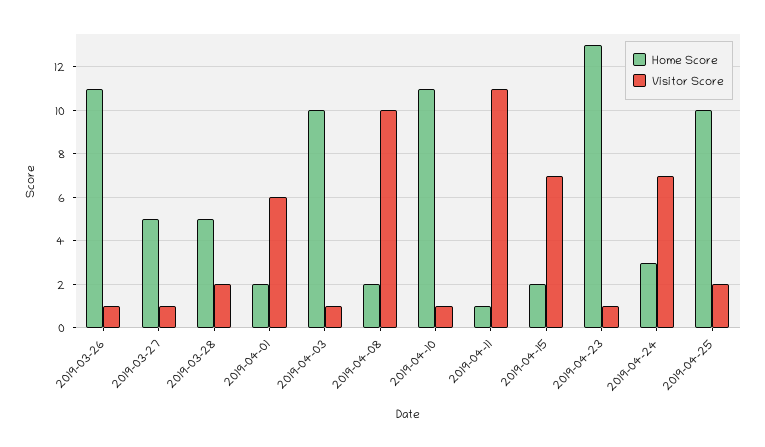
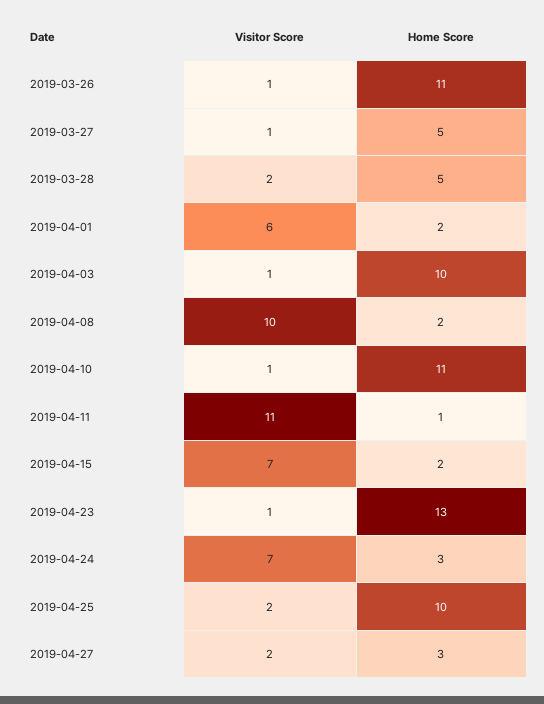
Visitor Score, 2019-04-27: none -> 2
Home Score, 2019-04-27: none -> 3

